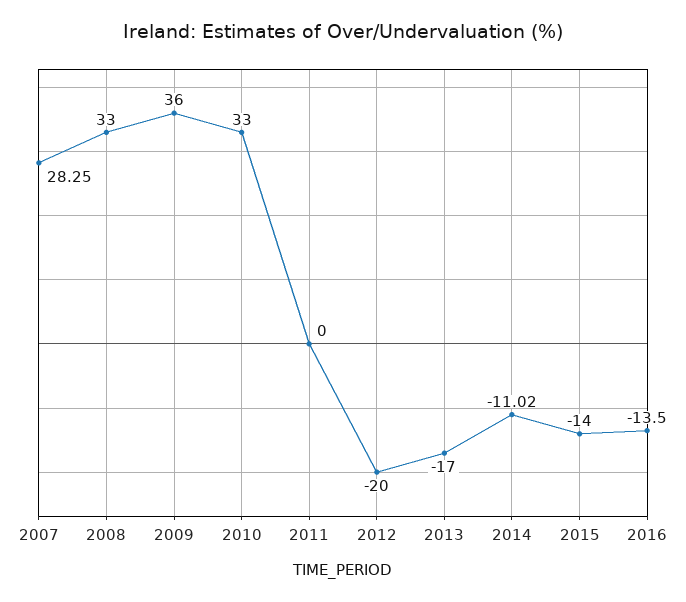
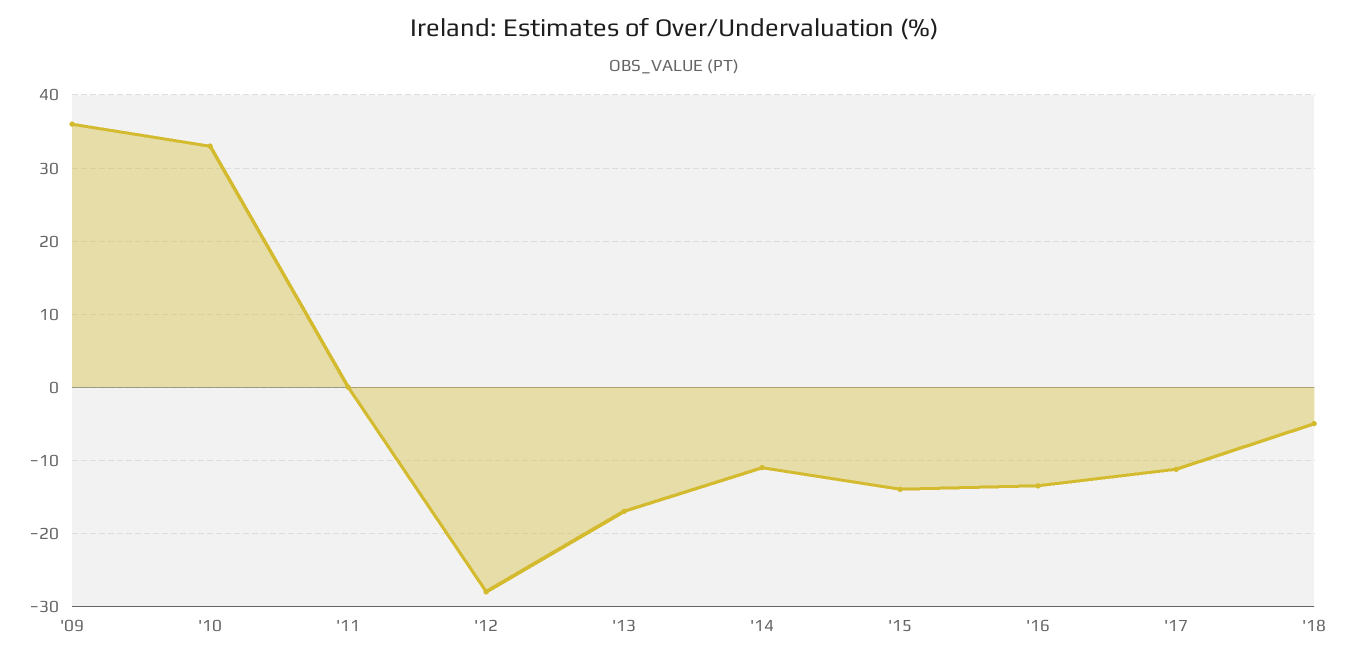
2007: 28.25 -> none
2008: 33 -> none
2012: -20 -> -28
'17: none -> -11
'18: none -> -5

